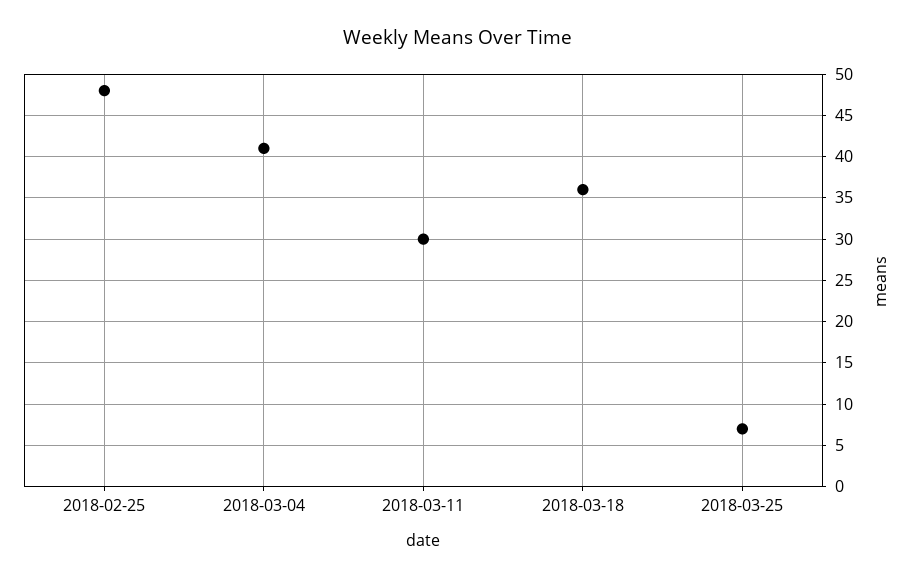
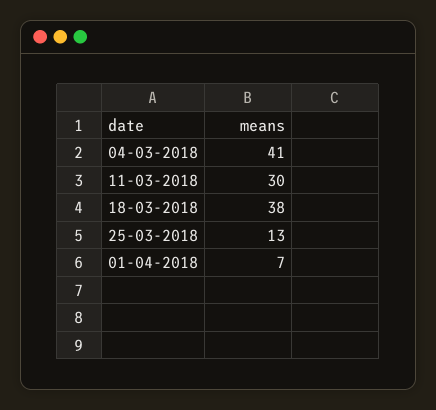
2018-02-25: 48 -> none
2018-03-18: 36 -> 38
2018-03-25: 7 -> 13
01-04-2018: none -> 7

